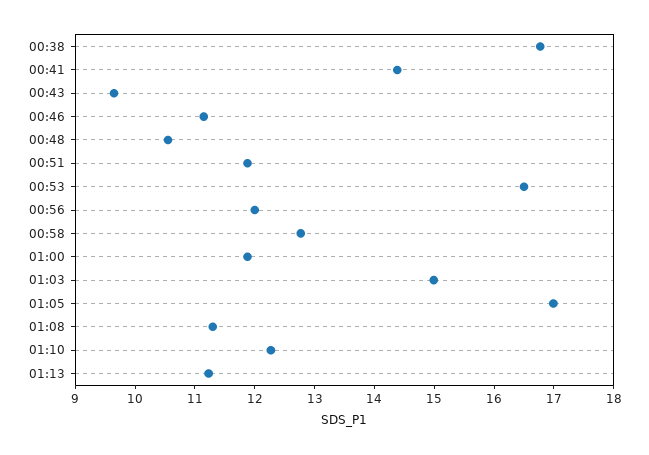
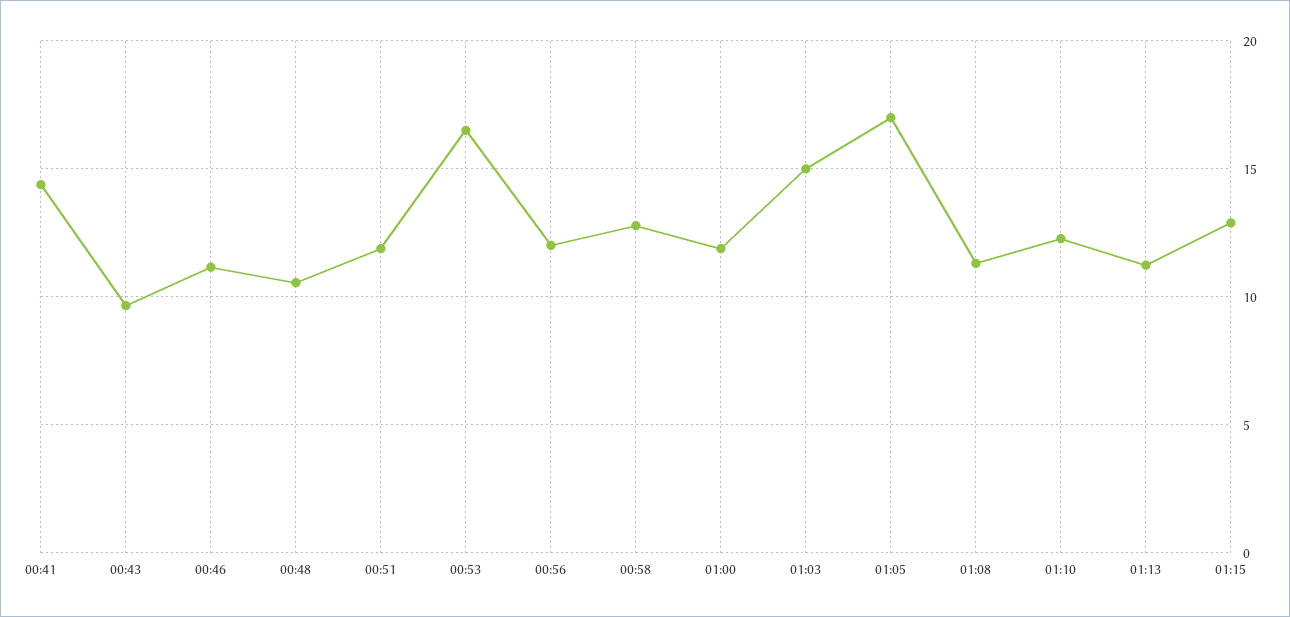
00:38: 16.8 -> none
01:15: none -> 13

